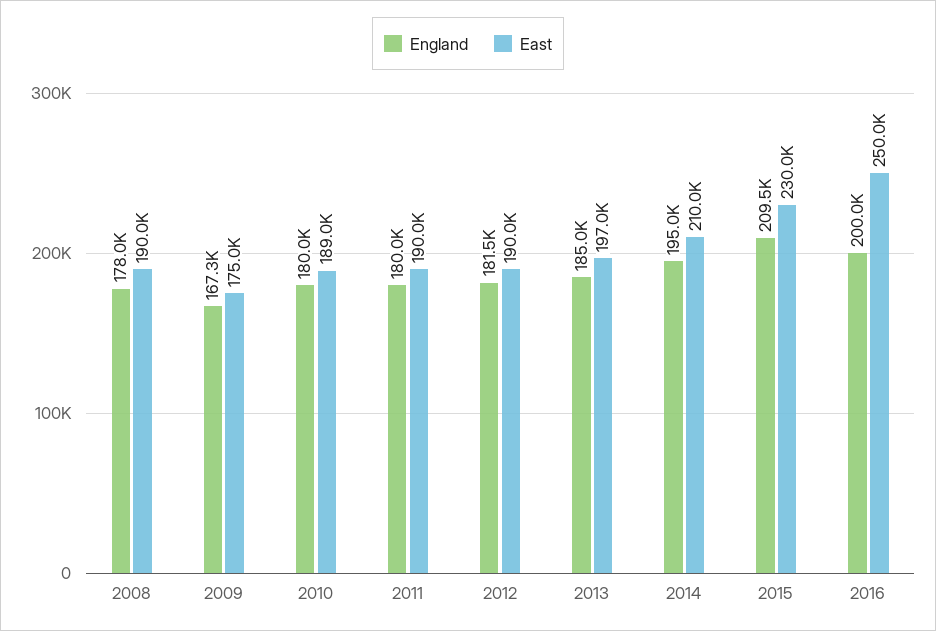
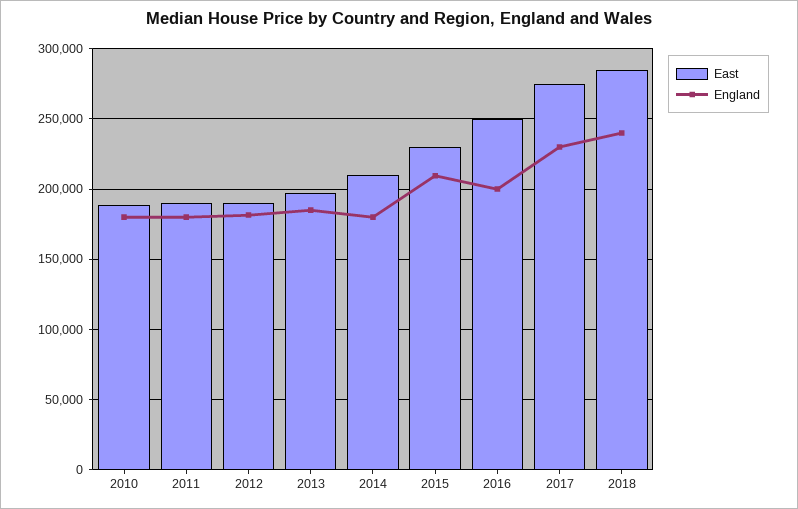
England, 2008: 178000 -> none
East, 2008: 190000 -> none
England, 2009: 167300 -> none
East, 2009: 175000 -> none
England, 2014: 195000 -> 180000
East, 2017: none -> 275000
England, 2017: none -> 230000
East, 2018: none -> 285000
England, 2018: none -> 240000

